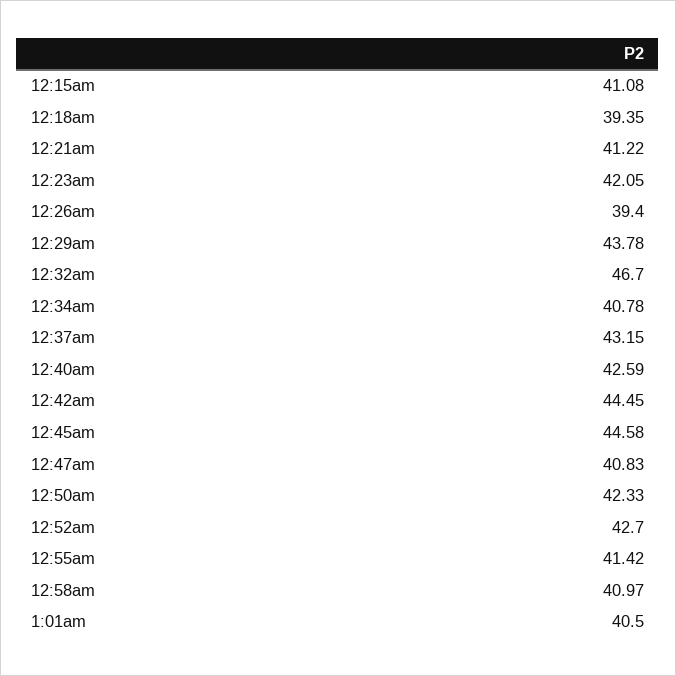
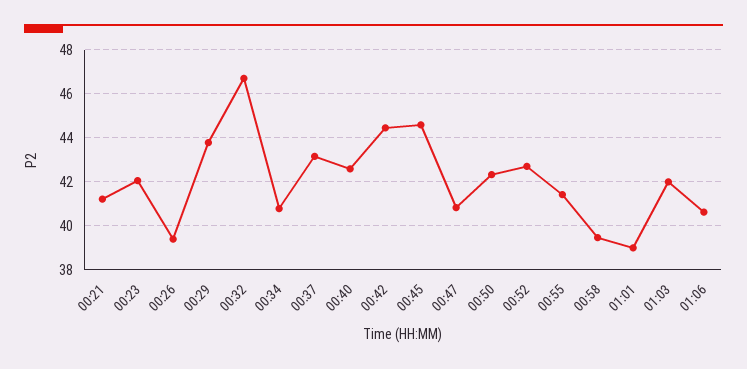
12:15am: 41.08 -> none
12:18am: 39.35 -> none
12:58am: 40.97 -> 39.5
1:01am: 40.5 -> 39
01:03: none -> 42
01:06: none -> 40.5

